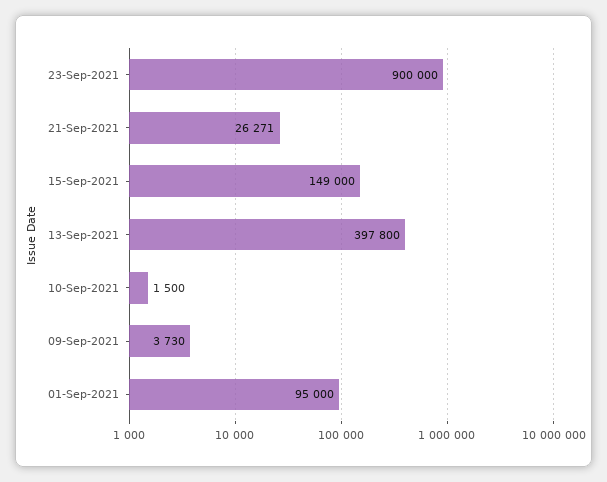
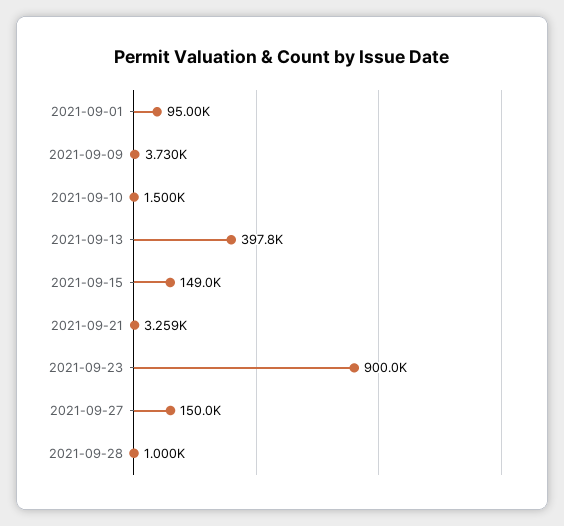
21-Sep-2021: 26271 -> 3259
2021-09-27: none -> 150000
2021-09-28: none -> 1000

